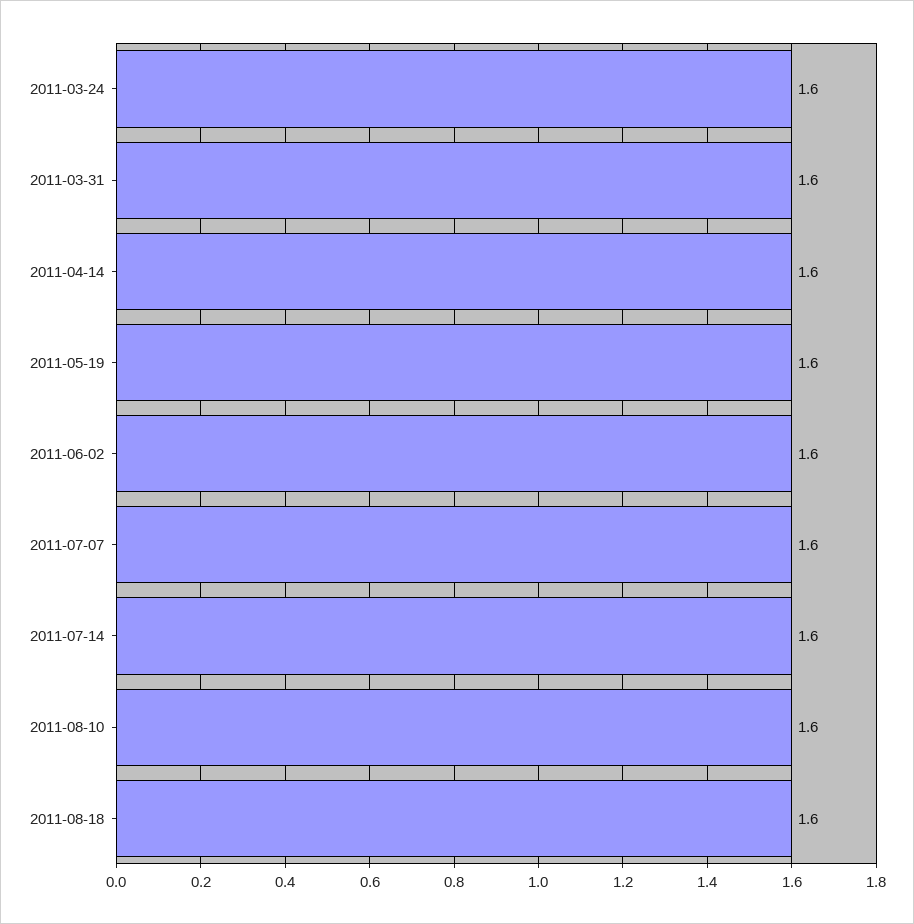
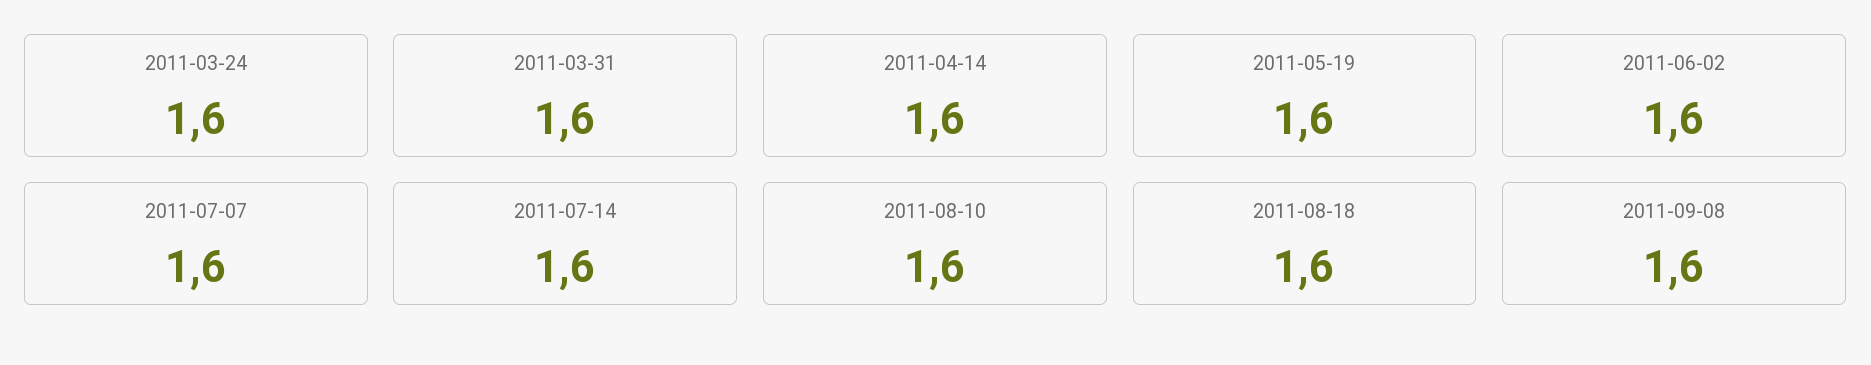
2011-09-08: none -> 1.6

